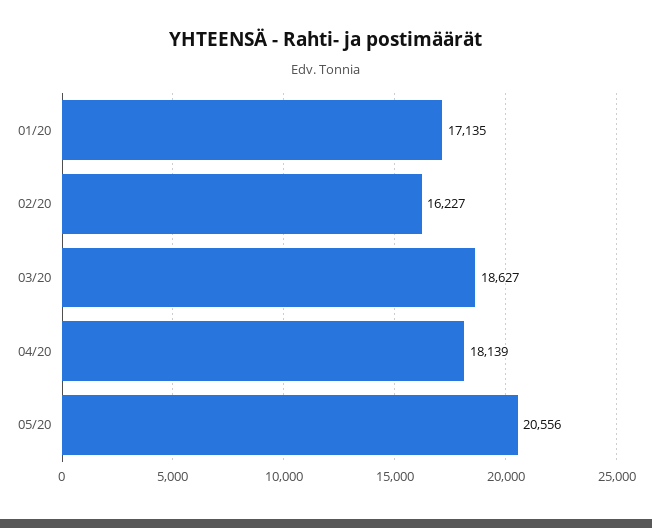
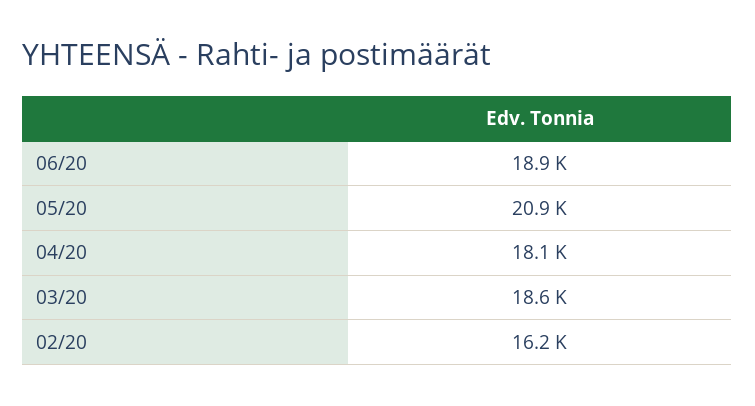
01/20: 17135 -> none
05/20: 20556 -> 20900
06/20: none -> 18900

